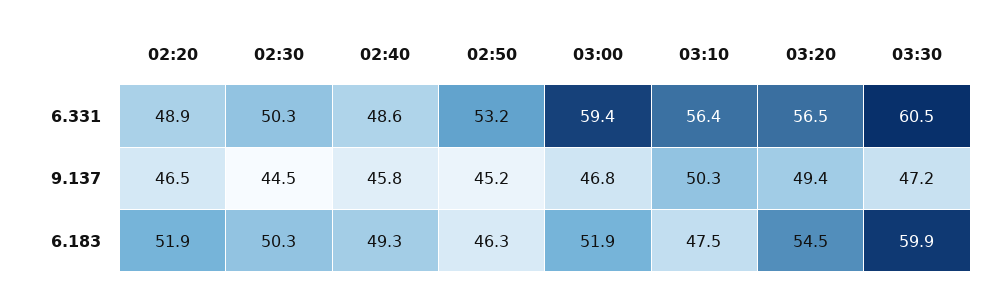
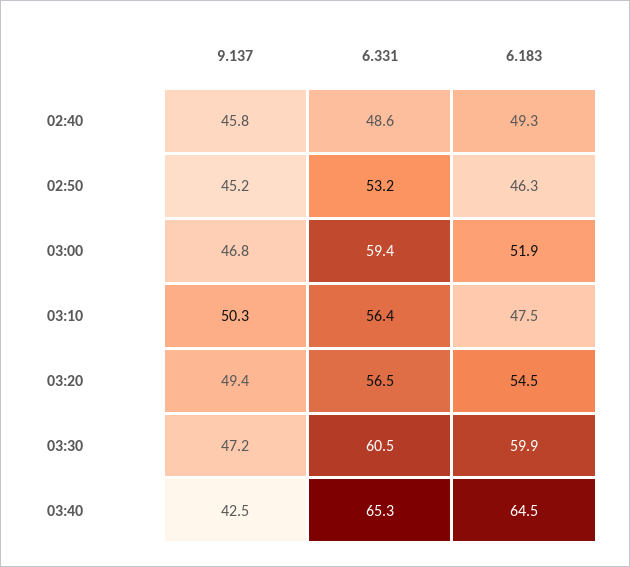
02:20, 6.331: 48.9 -> none
02:30, 6.331: 50.3 -> none
02:20, 9.137: 46.5 -> none
02:30, 9.137: 44.5 -> none
02:20, 6.183: 51.9 -> none
02:30, 6.183: 50.3 -> none
03:40, 9.137: none -> 42.5
03:40, 6.331: none -> 65.3
03:40, 6.183: none -> 64.5

